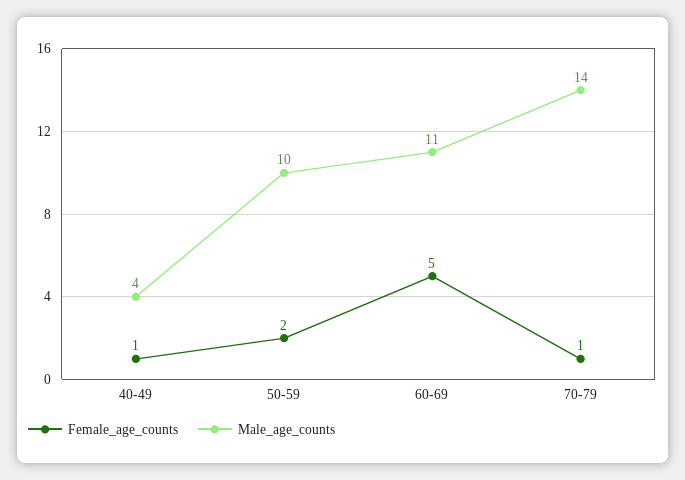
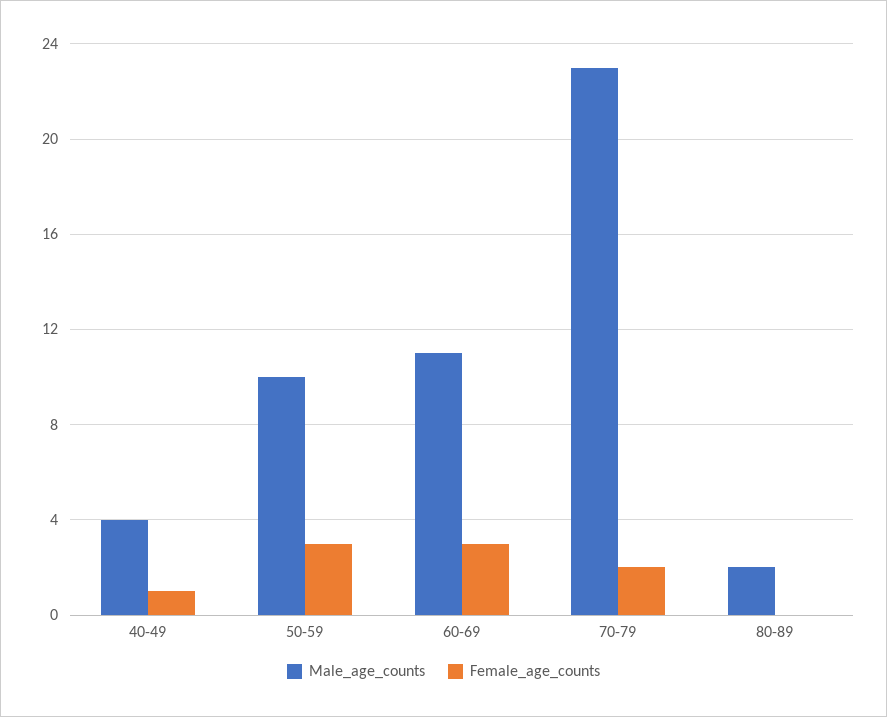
Female_age_counts, 50-59: 2 -> 3
Female_age_counts, 60-69: 5 -> 3
Female_age_counts, 70-79: 1 -> 2
Male_age_counts, 70-79: 14 -> 23
Male_age_counts, 80-89: none -> 2
Female_age_counts, 80-89: none -> 0

